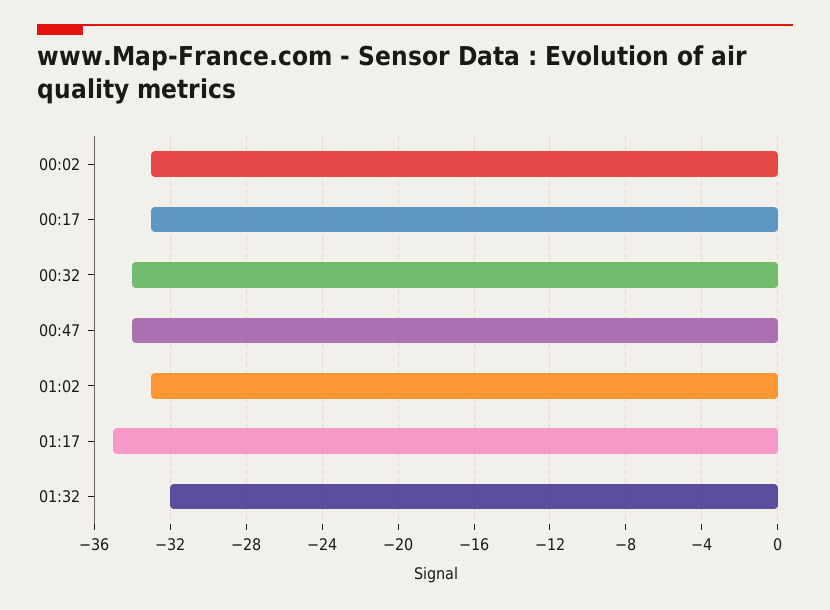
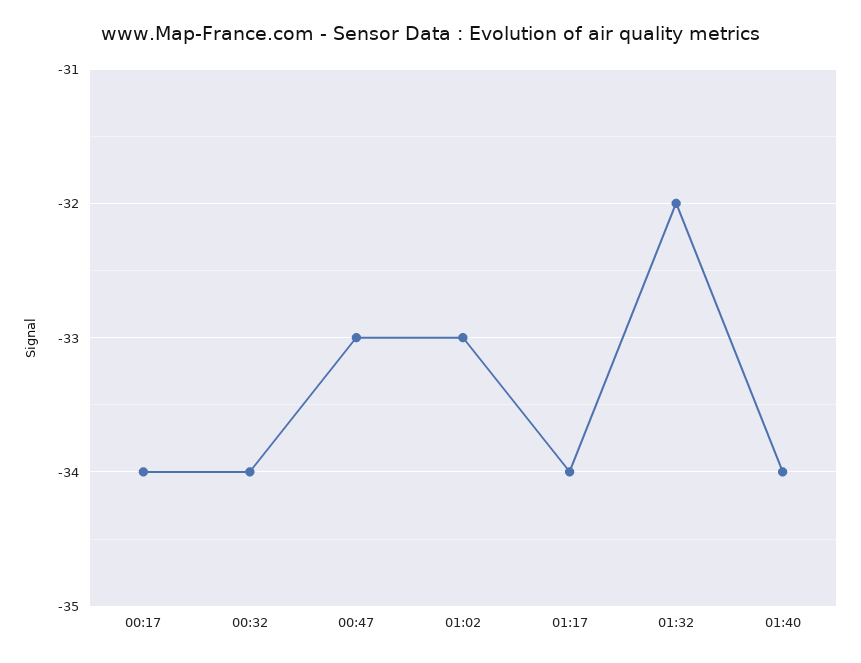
00:02: -33 -> none
00:17: -33 -> -34
00:47: -34 -> -33
01:17: -35 -> -34
01:40: none -> -34

